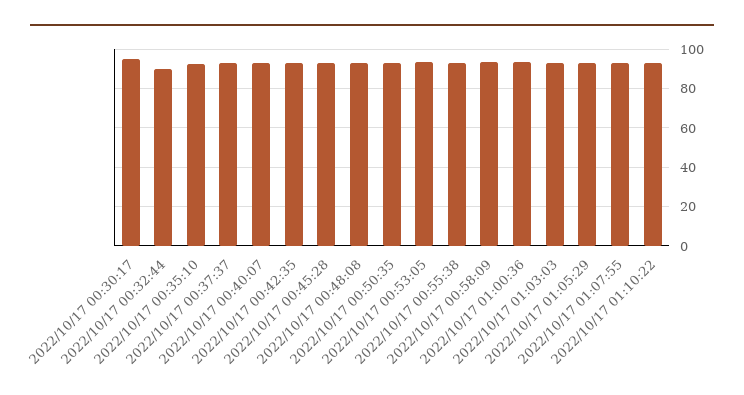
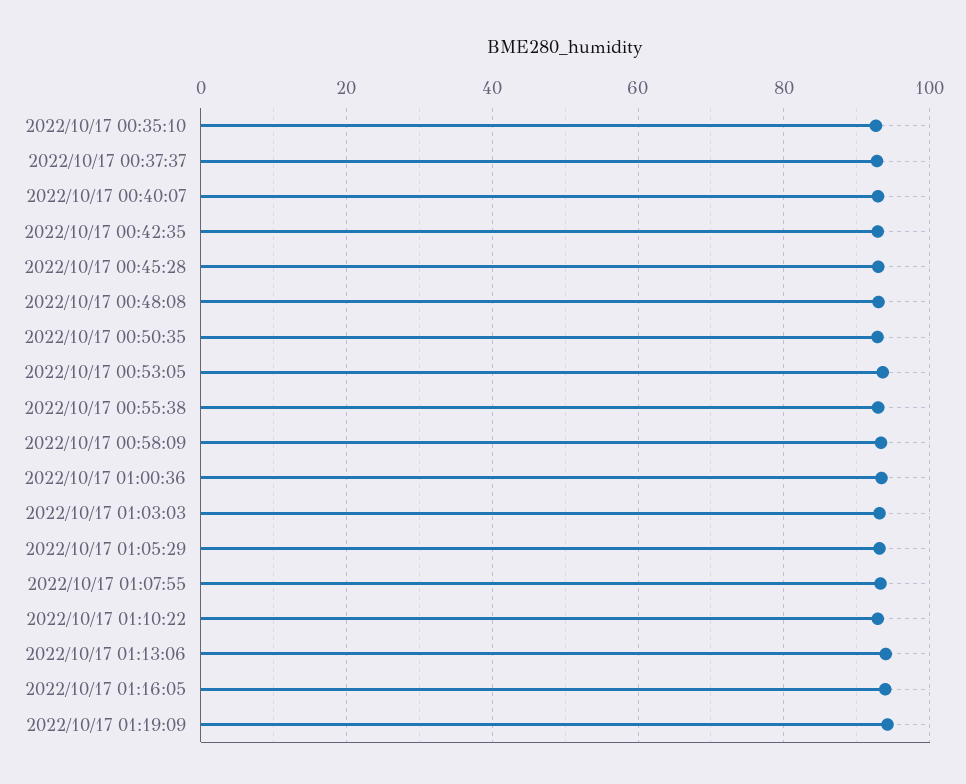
2022/10/17 00:30:17: 95 -> none
2022/10/17 00:32:44: 90 -> none
2022/10/17 01:13:06: none -> 94
2022/10/17 01:16:05: none -> 94
2022/10/17 01:19:09: none -> 94

